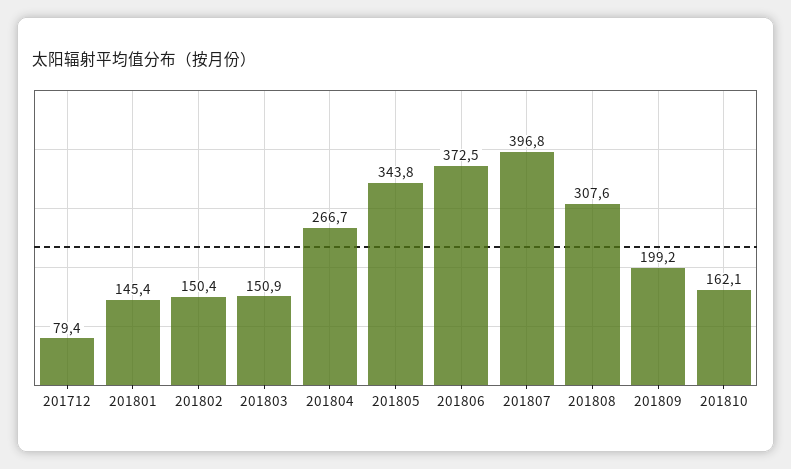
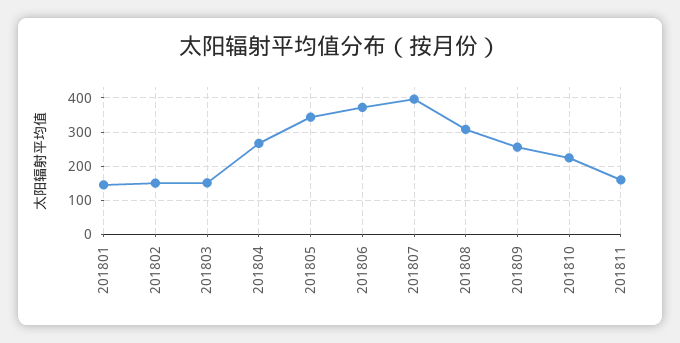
201712: 79.4 -> none
201809: 199.2 -> 260
201810: 162.1 -> 220
201811: none -> 160

